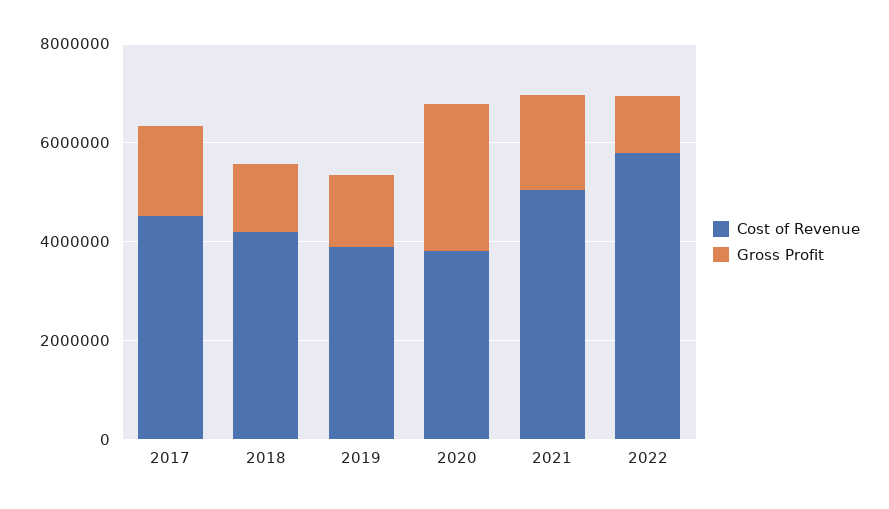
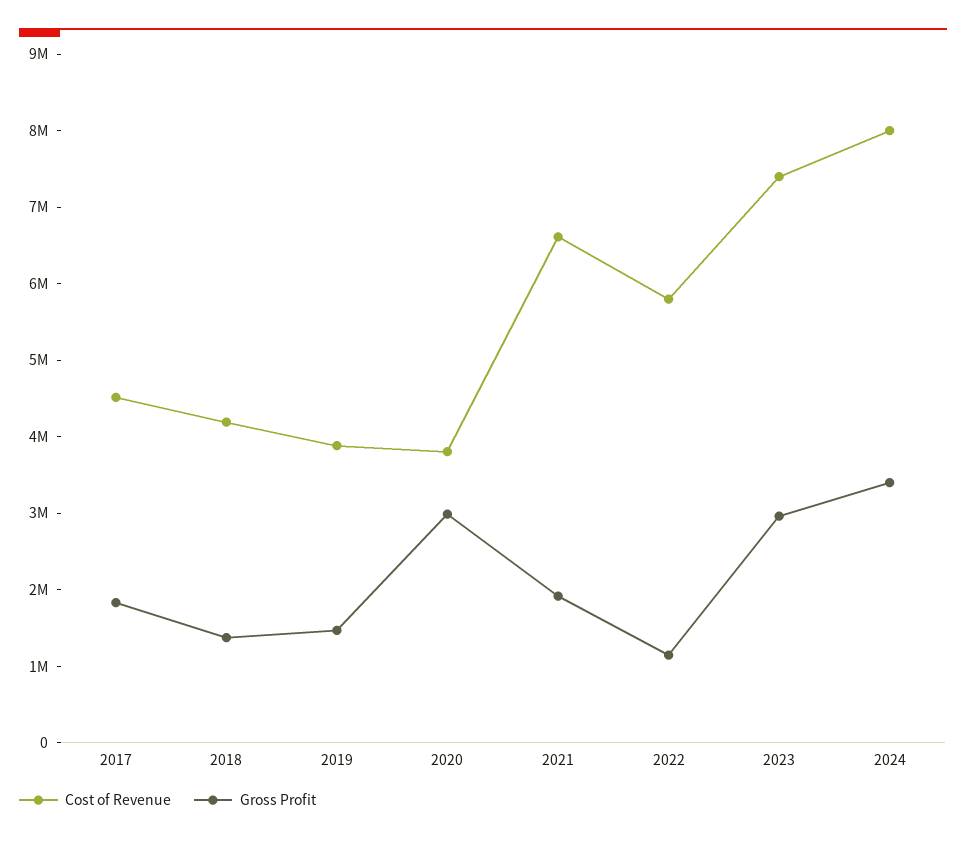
Cost of Revenue, 2021: 5000000 -> 6600000
Cost of Revenue, 2023: none -> 7400000
Gross Profit, 2023: none -> 3000000
Cost of Revenue, 2024: none -> 8000000
Gross Profit, 2024: none -> 3400000

